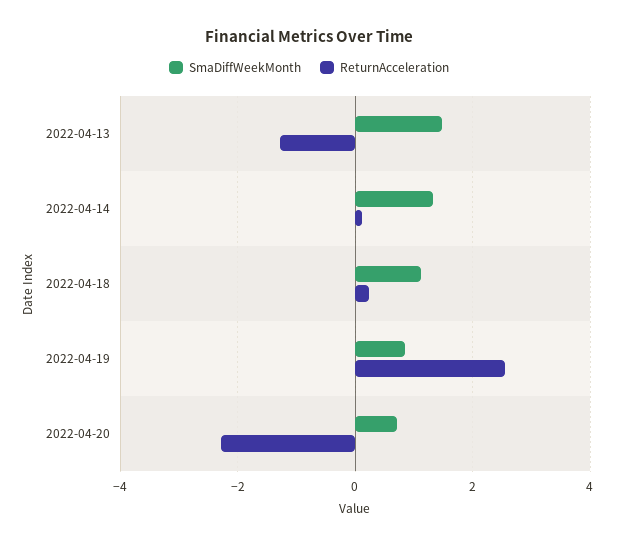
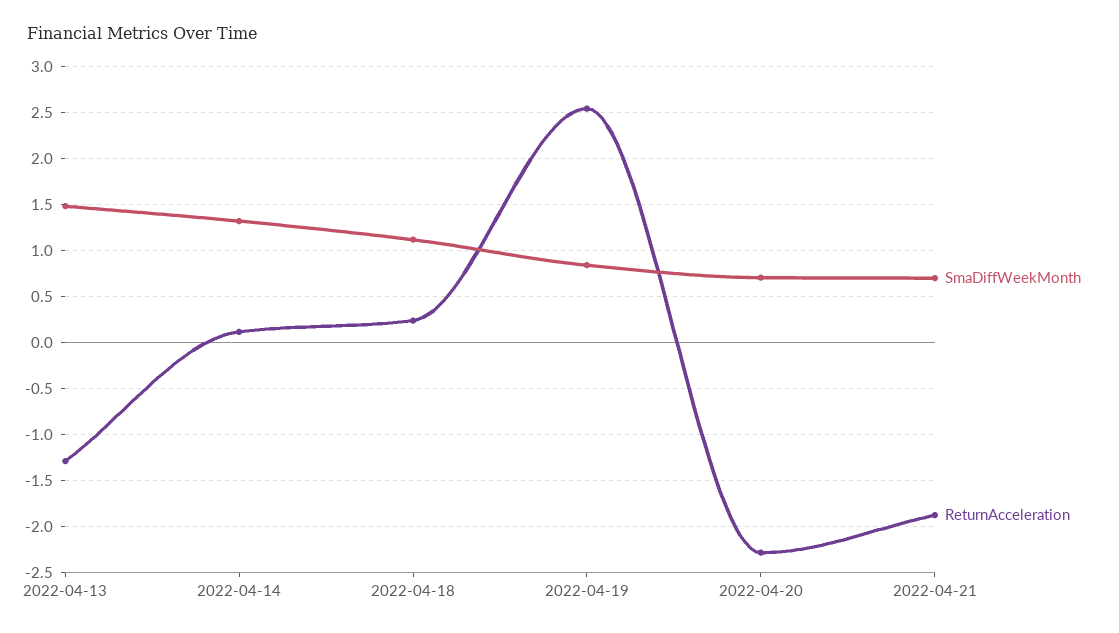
SmaDiffWeekMonth, 2022-04-21: none -> 0.7
ReturnAcceleration, 2022-04-21: none -> -1.9

